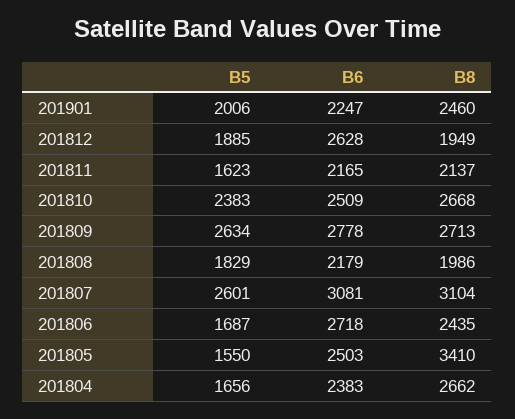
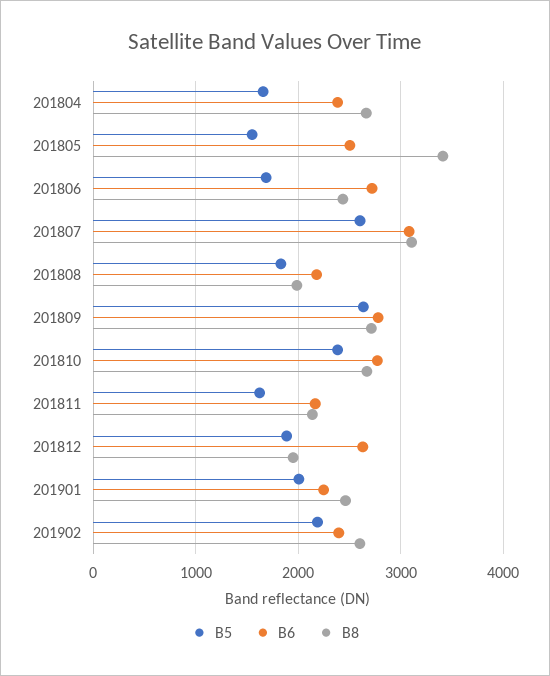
B6, 201810: 2509 -> 2800
B5, 201902: none -> 2200
B6, 201902: none -> 2400
B8, 201902: none -> 2600

